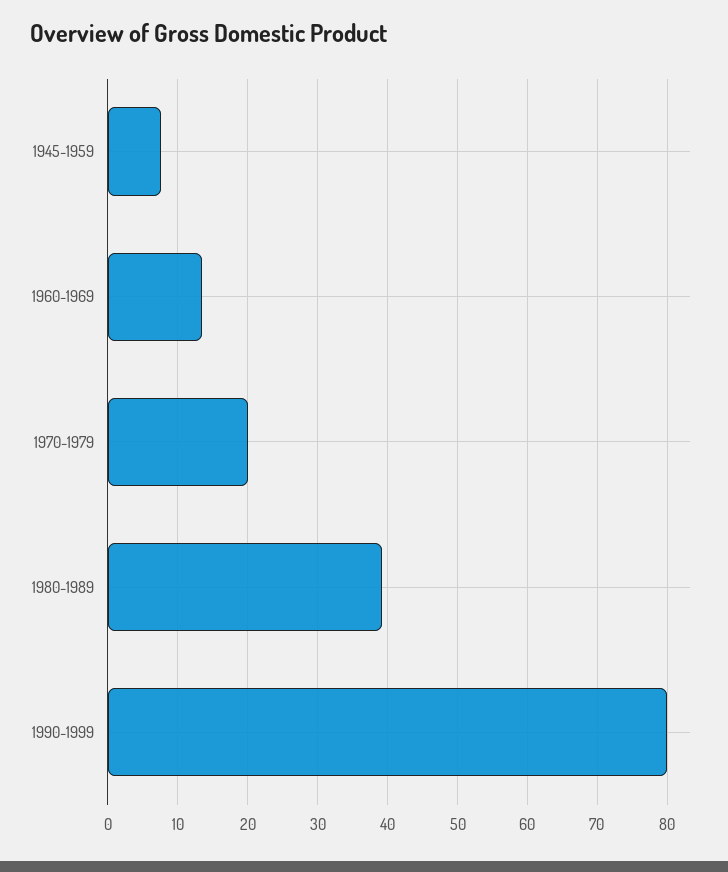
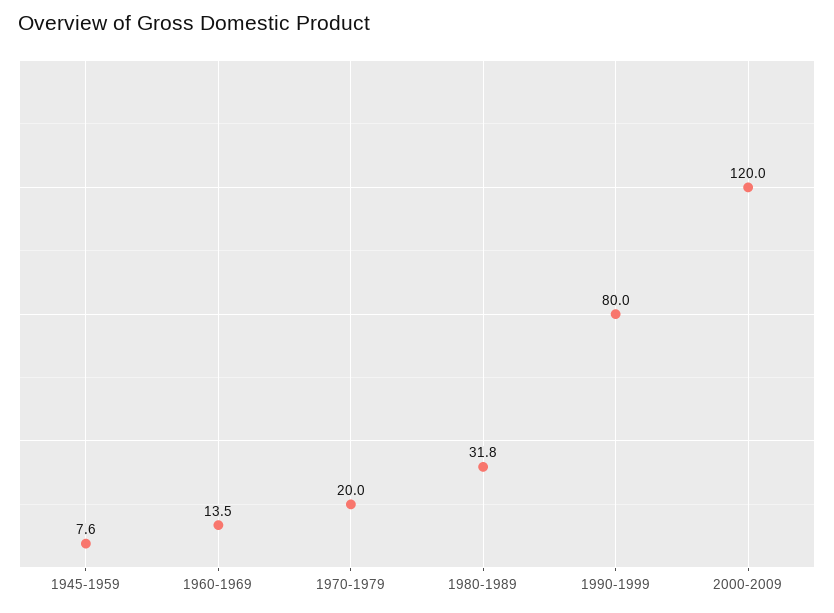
1980-1989: 39 -> 31.8
2000-2009: none -> 120

